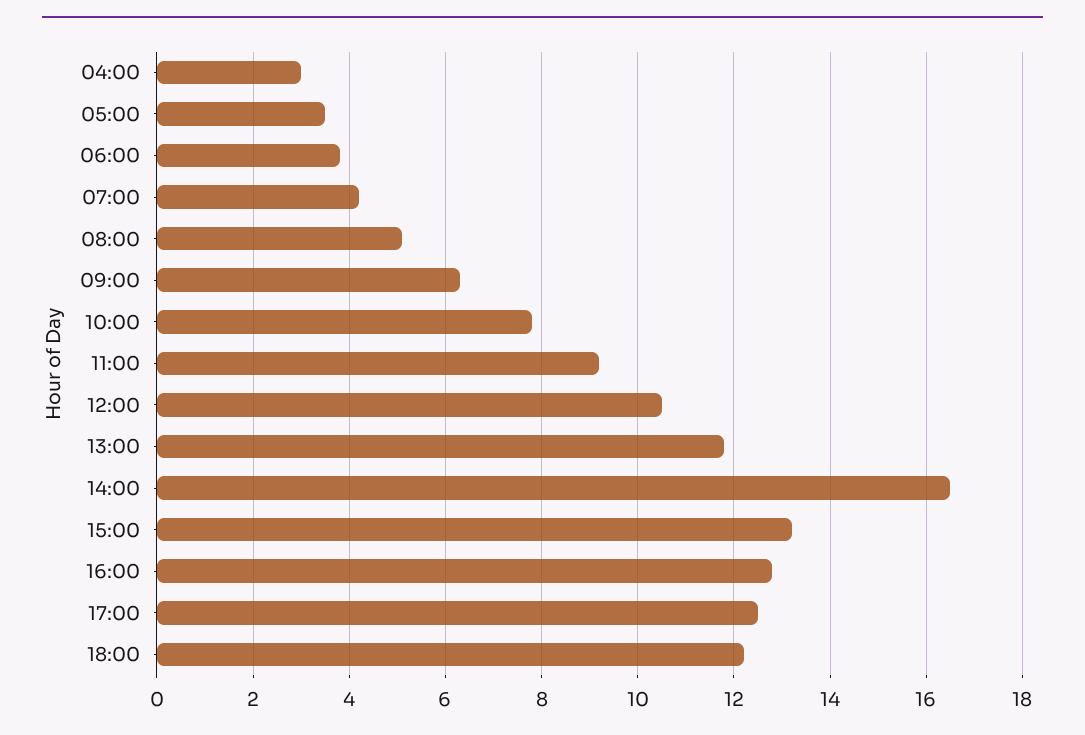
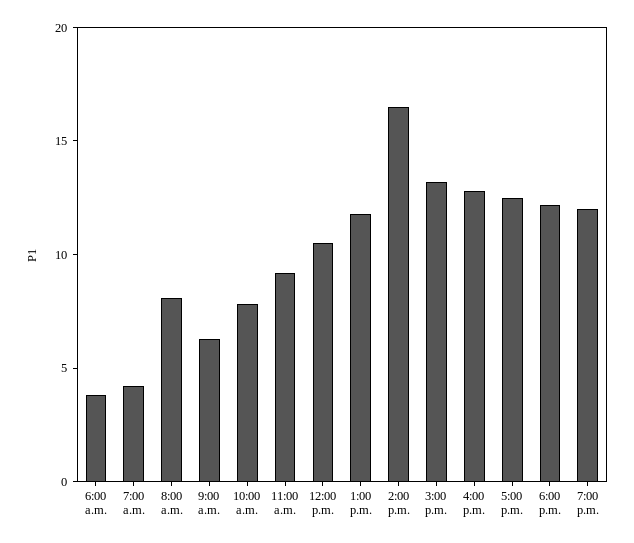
04:00: 3 -> none
05:00: 3.5 -> none
08:00: 5 -> 8
7:00 p.m.: none -> 12

